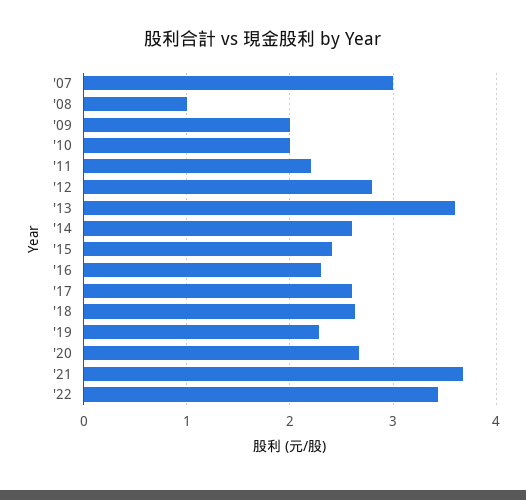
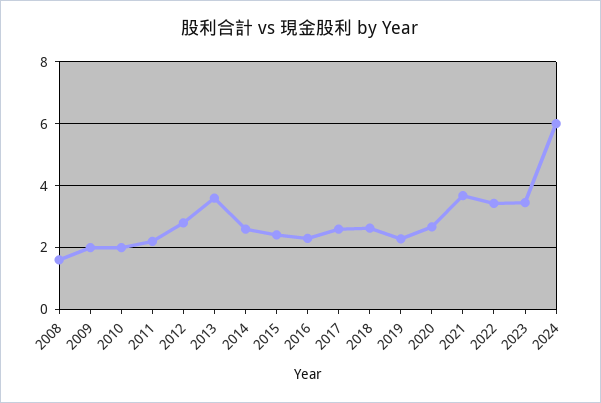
'07: 3 -> none
'08: 1 -> 1.6
2023: none -> 3.4
2024: none -> 6

